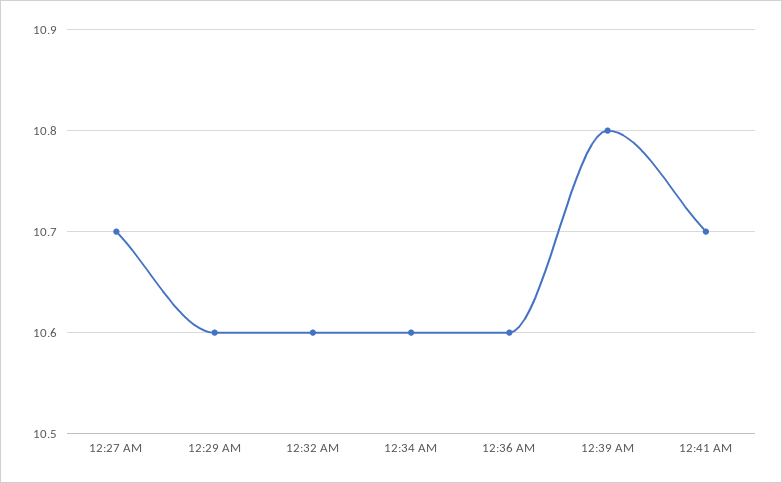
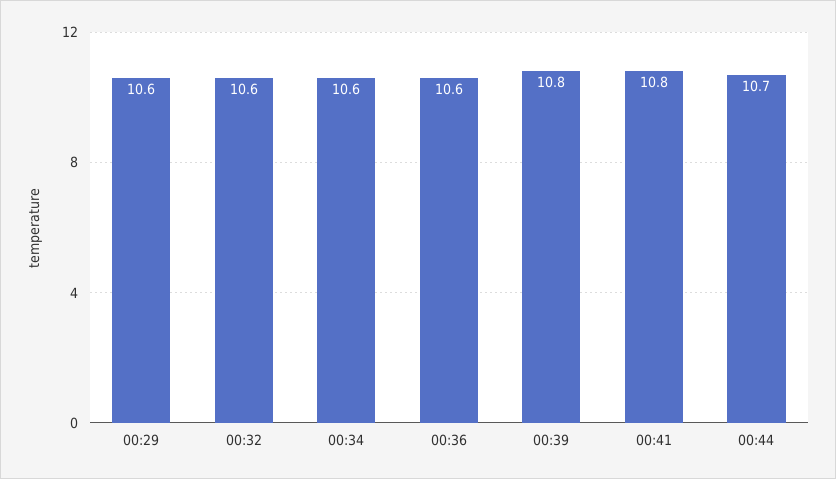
12:27 AM: 10.7 -> none
12:41 AM: 10.7 -> 10.8
00:44: none -> 10.7

